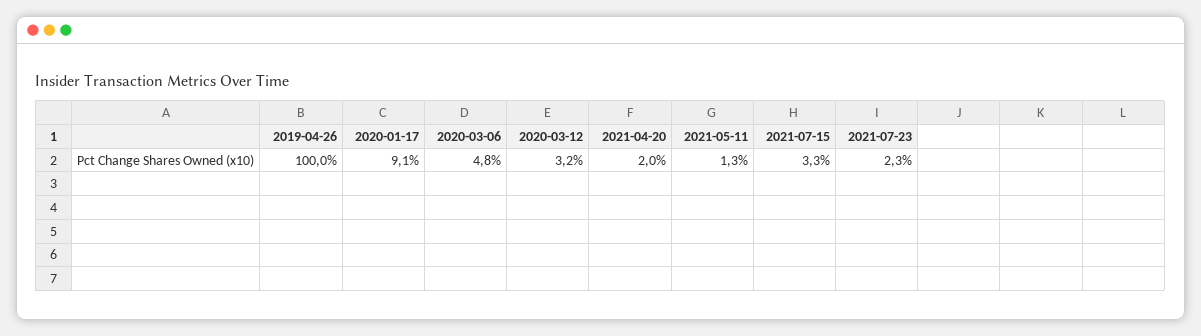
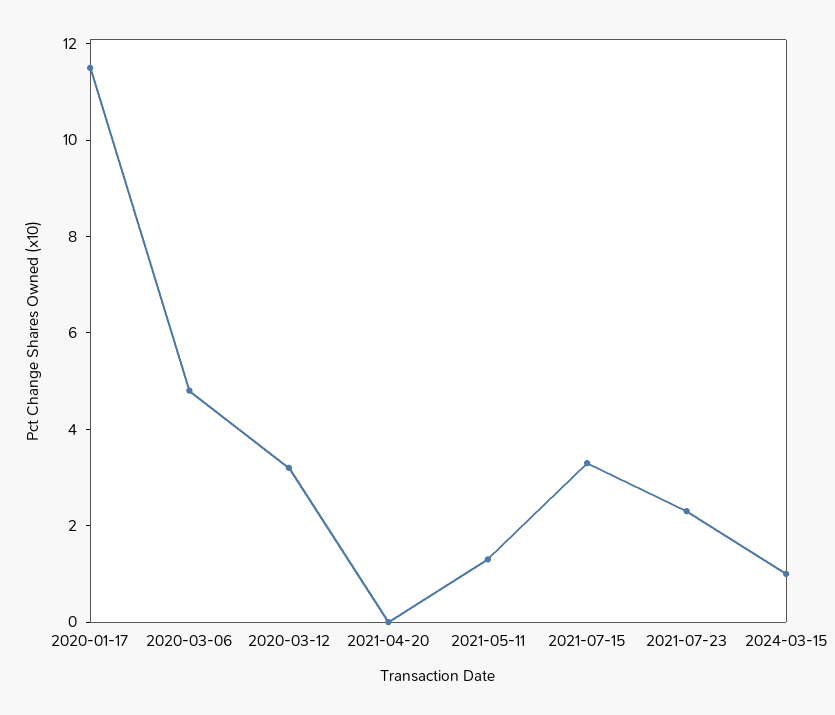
2019-04-26: 100 -> none
2020-01-17: 9.1 -> 11.5
2021-04-20: 2 -> 0
2024-03-15: none -> 1

